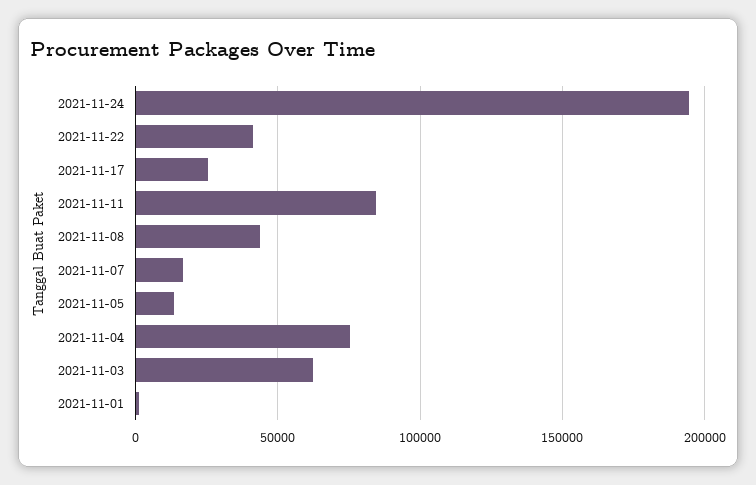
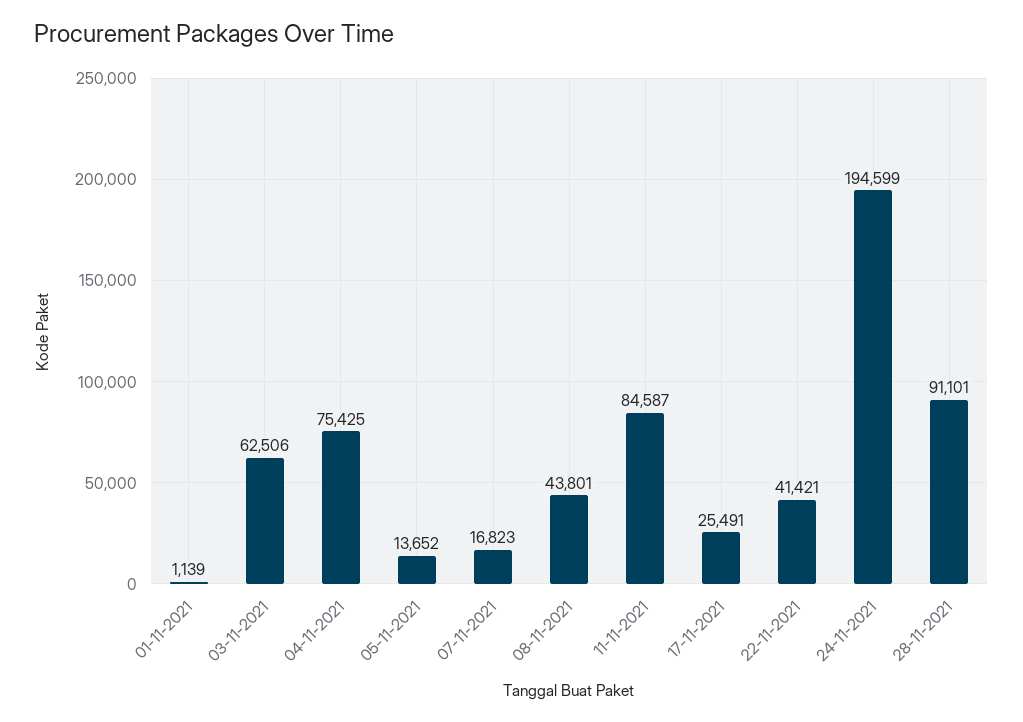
28-11-2021: none -> 91101

